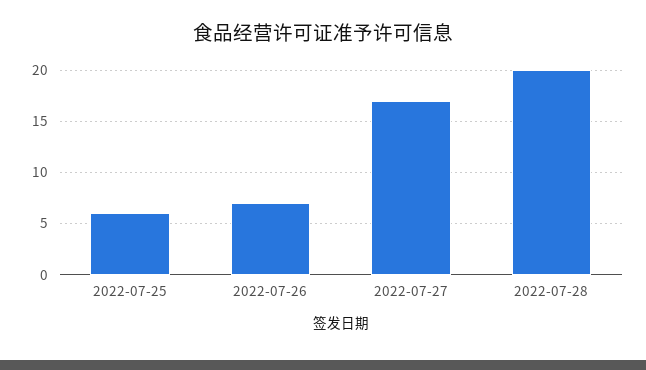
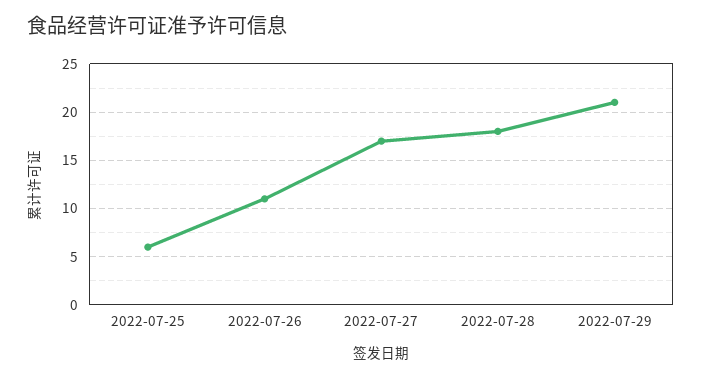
2022-07-26: 7 -> 11
2022-07-28: 20 -> 18
2022-07-29: none -> 21

